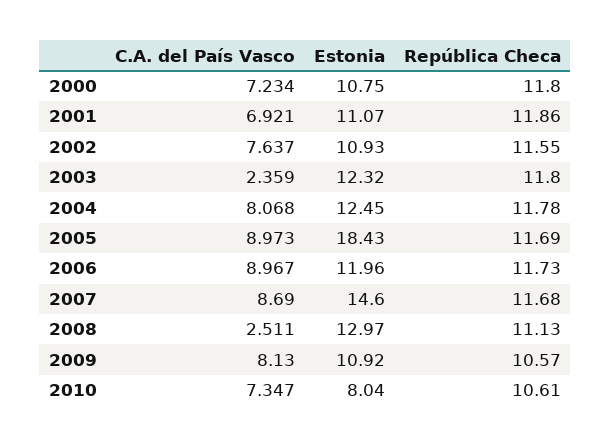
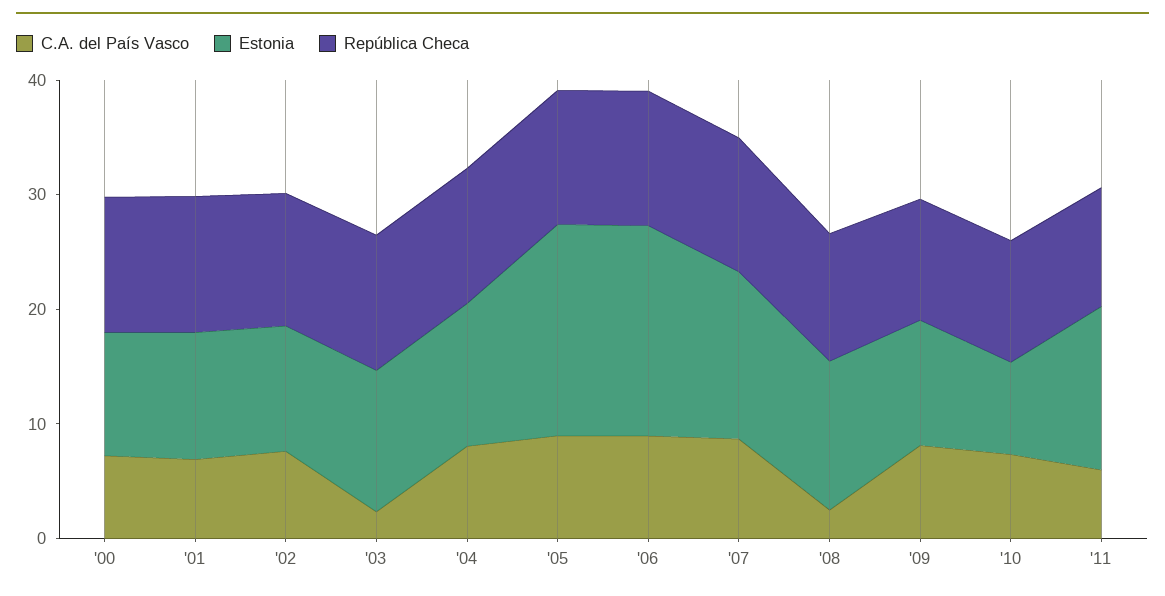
Estonia, 2006: 11.96 -> 18
C.A. del País Vasco, '11: none -> 6
Estonia, '11: none -> 14
República Checa, '11: none -> 10

